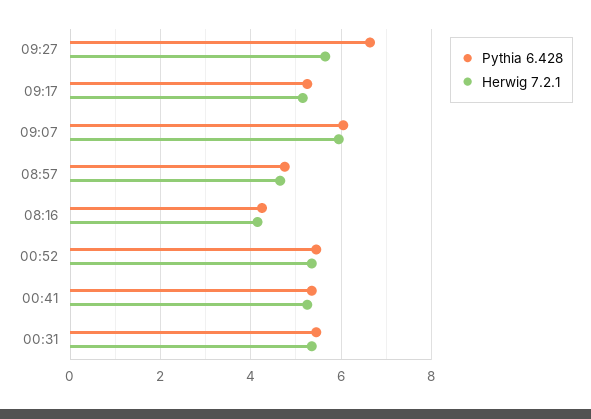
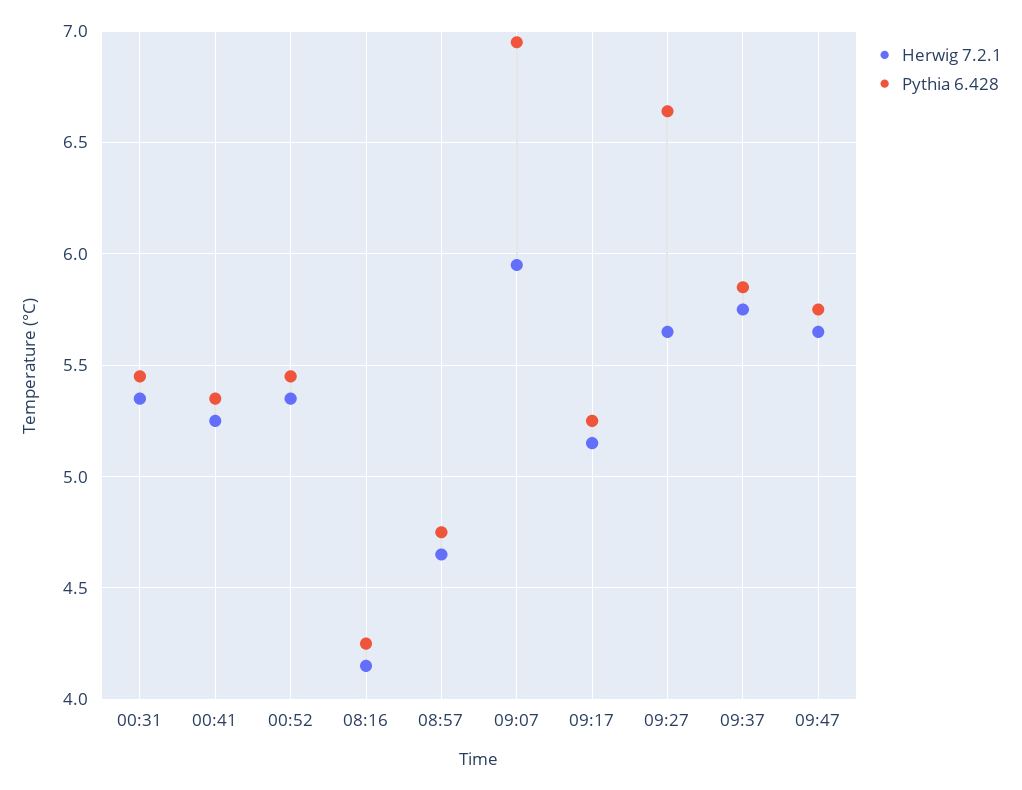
Pythia 6.428, 09:07: 6 -> 6.95
Herwig 7.2.1, 09:37: none -> 5.75
Pythia 6.428, 09:37: none -> 5.85
Herwig 7.2.1, 09:47: none -> 5.65
Pythia 6.428, 09:47: none -> 5.75

